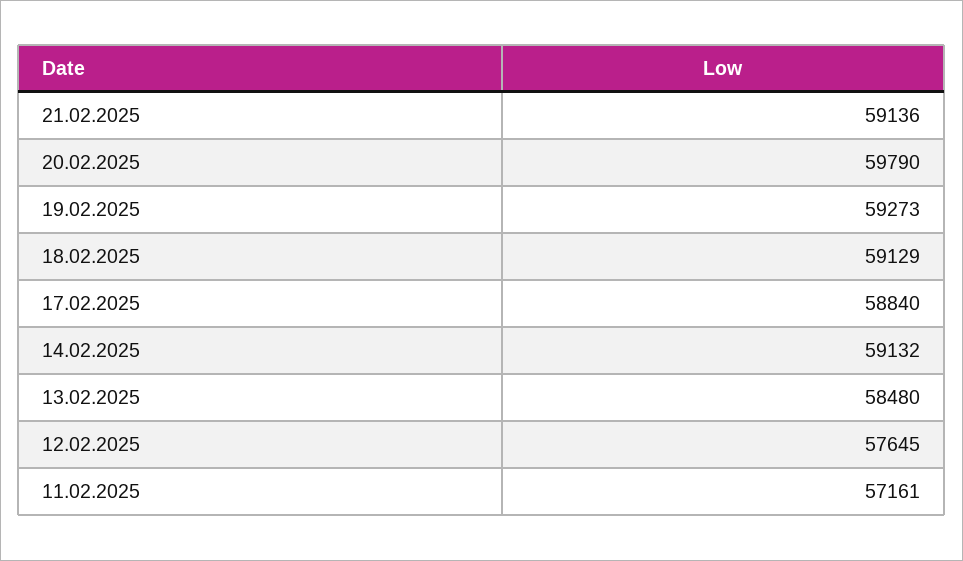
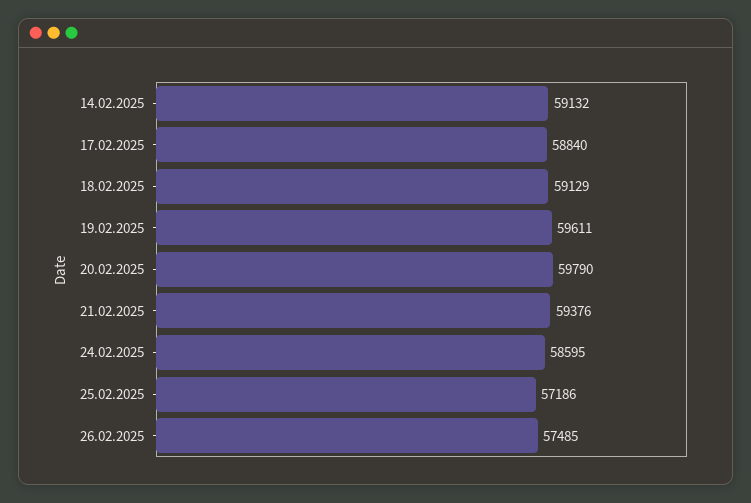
21.02.2025: 59136 -> 59376
19.02.2025: 59273 -> 59611
13.02.2025: 58480 -> none
12.02.2025: 57645 -> none
11.02.2025: 57161 -> none
24.02.2025: none -> 58595
25.02.2025: none -> 57186
26.02.2025: none -> 57485

